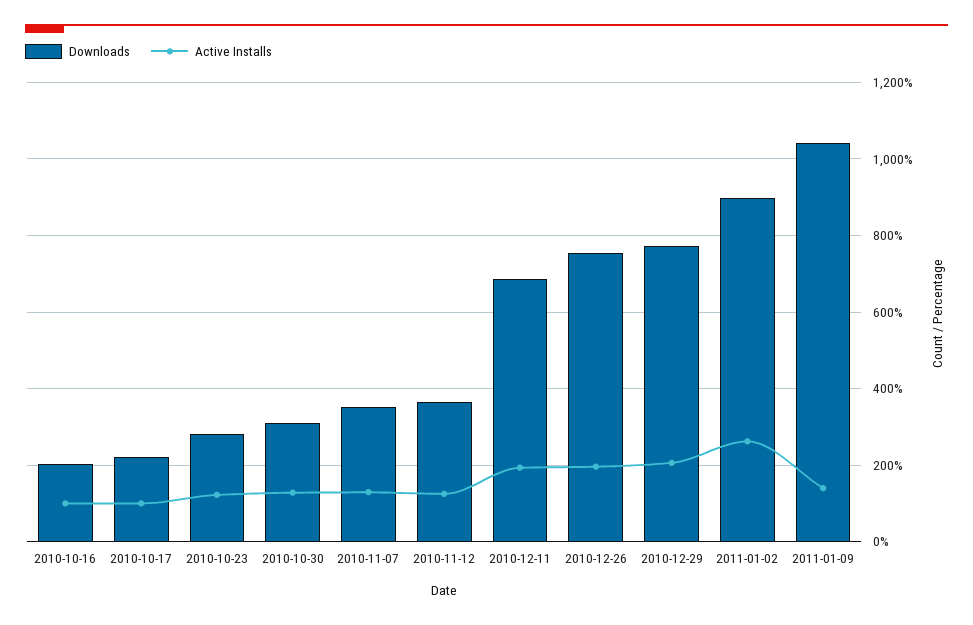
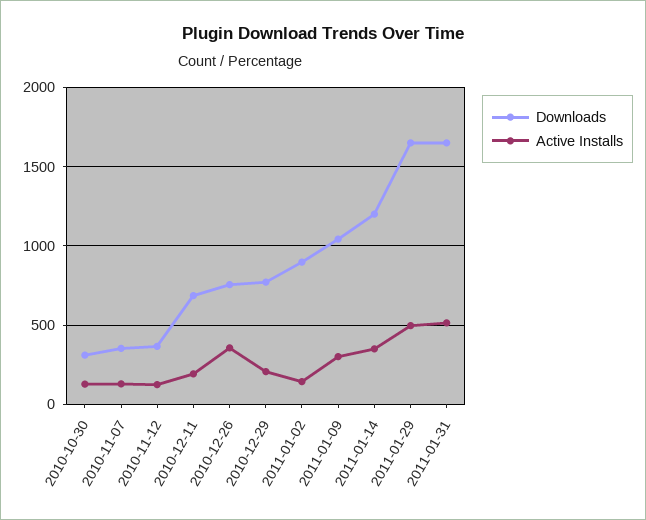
Downloads, 2010-10-16: 200 -> none
Active Installs, 2010-10-16: 100 -> none
Downloads, 2010-10-17: 220 -> none
Active Installs, 2010-10-17: 100 -> none
Downloads, 2010-10-23: 280 -> none
Active Installs, 2010-10-23: 120 -> none
Active Installs, 2010-12-26: 200 -> 350
Active Installs, 2011-01-02: 260 -> 150
Active Installs, 2011-01-09: 140 -> 300
Downloads, 2011-01-14: none -> 1200
Active Installs, 2011-01-14: none -> 350
Downloads, 2011-01-29: none -> 1650
Active Installs, 2011-01-29: none -> 500
Downloads, 2011-01-31: none -> 1650
Active Installs, 2011-01-31: none -> 500

